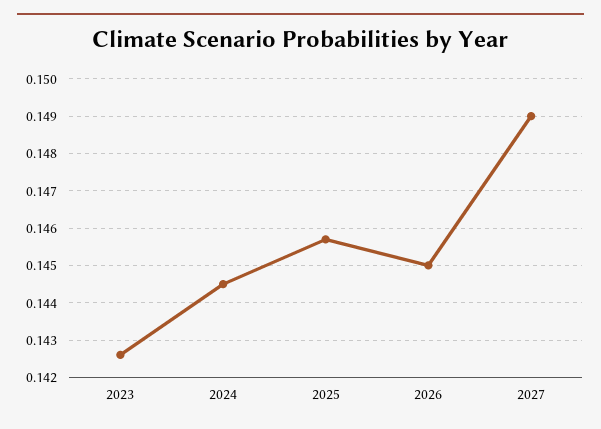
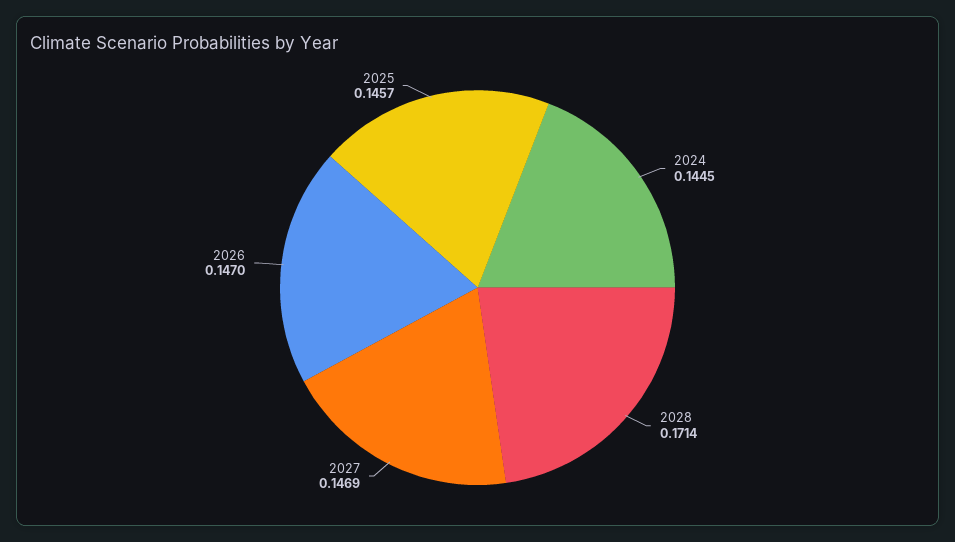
2023: 0.1425 -> none
2026: 0.145 -> 0.147
2027: 0.149 -> 0.1469
2028: none -> 0.1714

